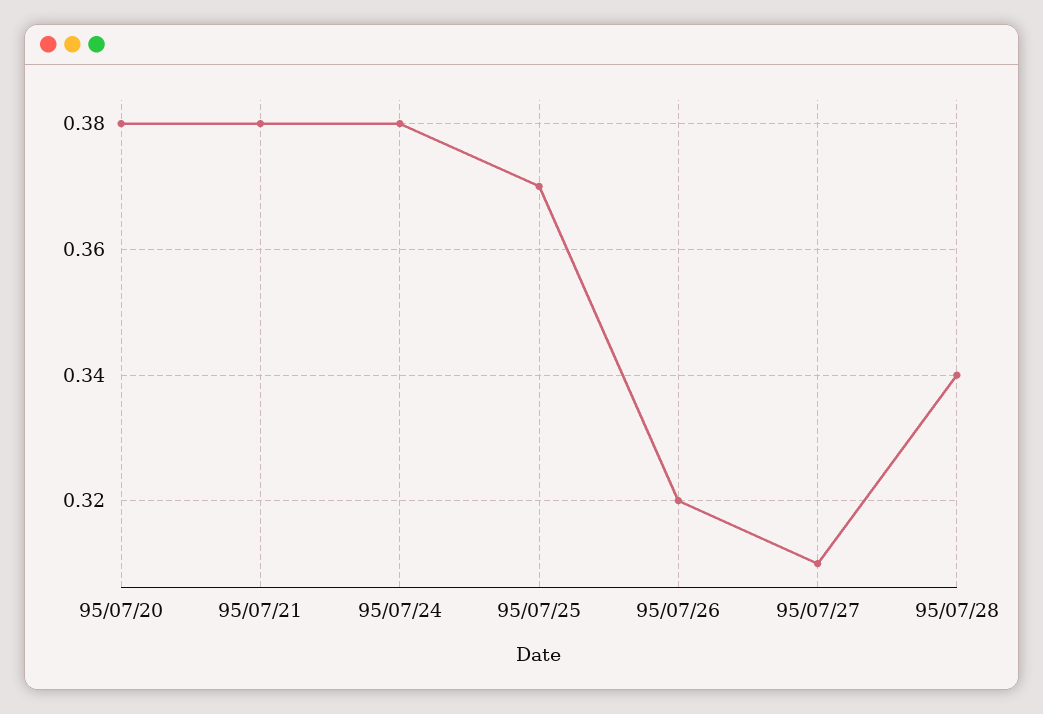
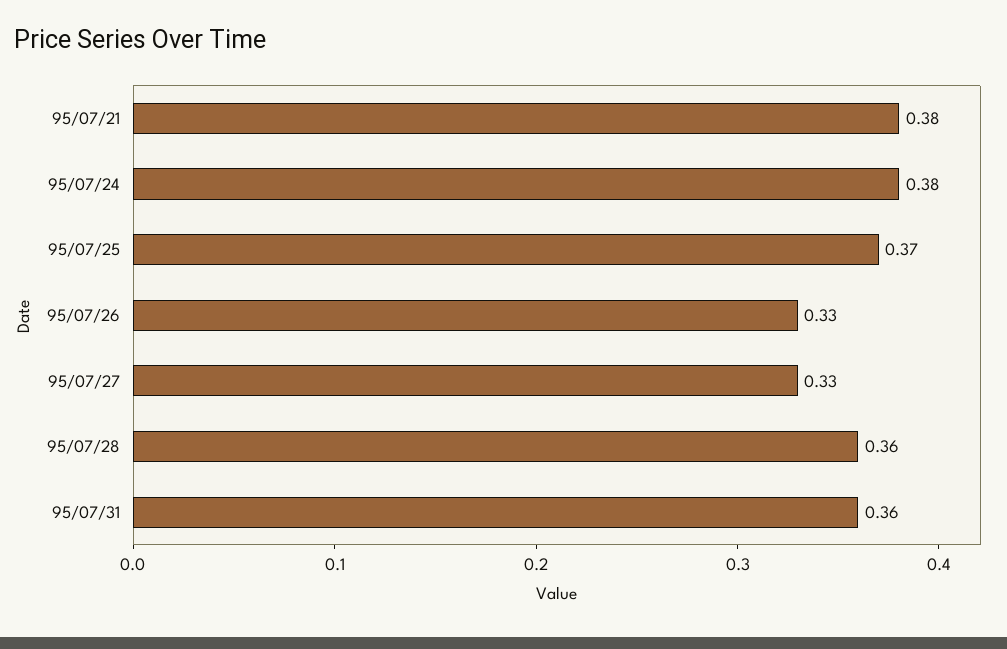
95/07/20: 0.38 -> none
95/07/26: 0.32 -> 0.33
95/07/27: 0.31 -> 0.33
95/07/28: 0.34 -> 0.36
95/07/31: none -> 0.36

